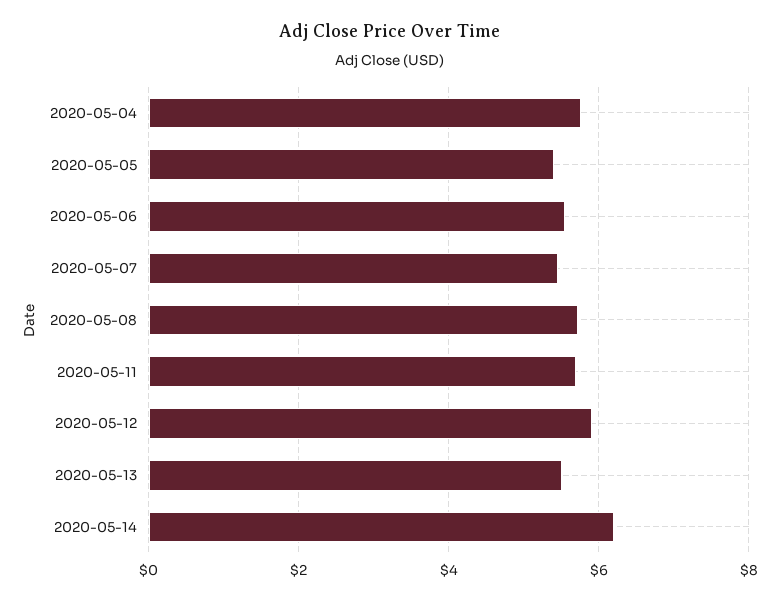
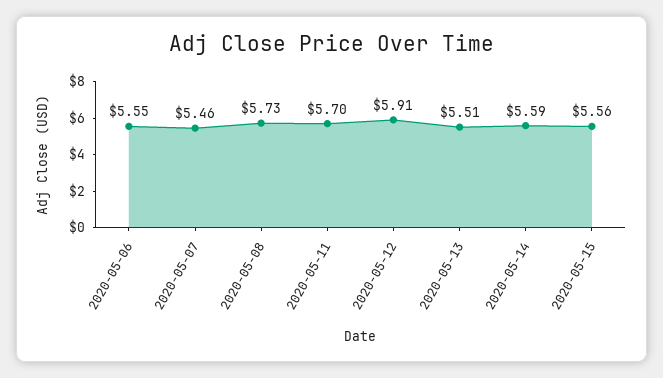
2020-05-04: 5.8 -> none
2020-05-05: 5.4 -> none
2020-05-14: 6.2 -> 5.59
2020-05-15: none -> 5.56

